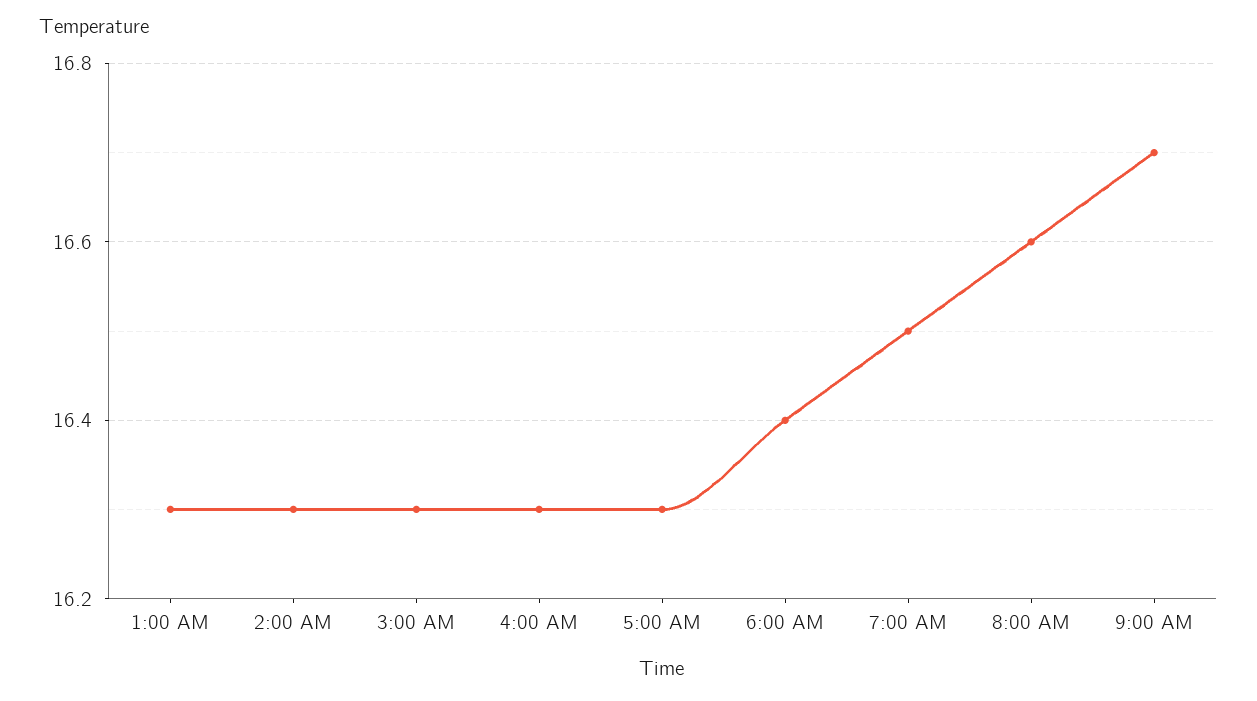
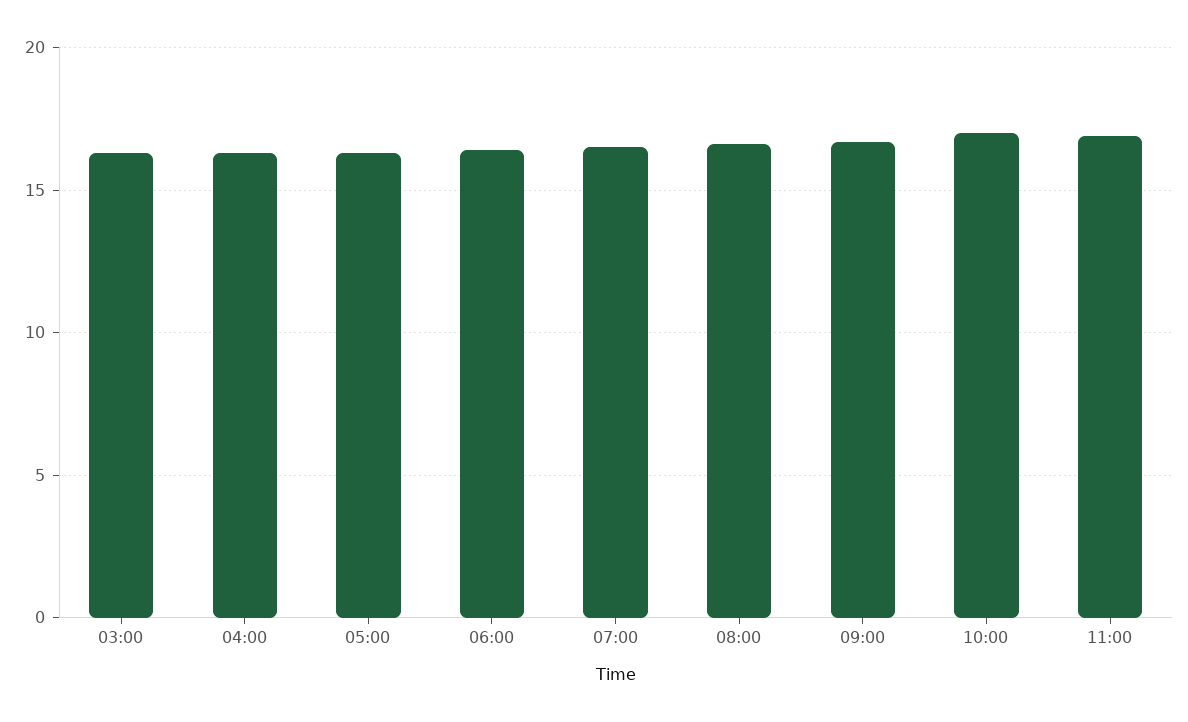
1:00 AM: 16.3 -> none
2:00 AM: 16.3 -> none
10:00: none -> 17
11:00: none -> 17

